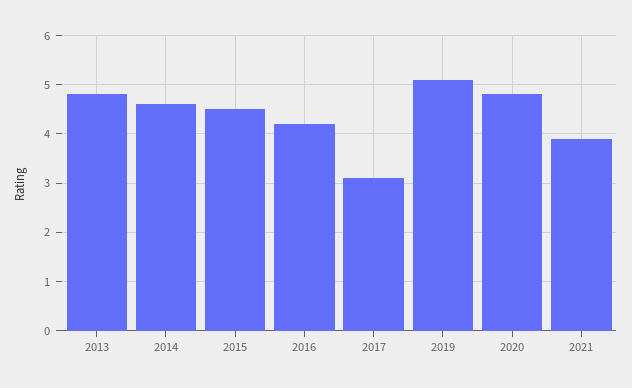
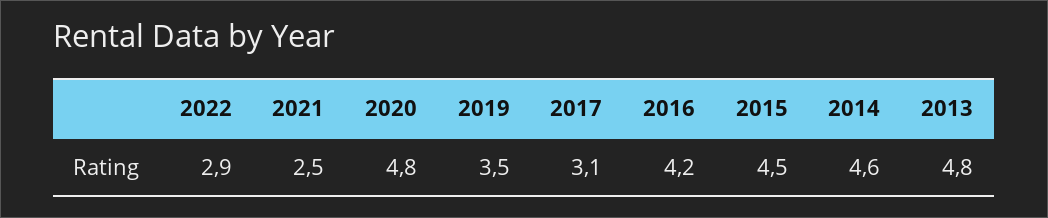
2019: 5 -> 3.5
2021: 4 -> 2.5
2022: none -> 2.9

